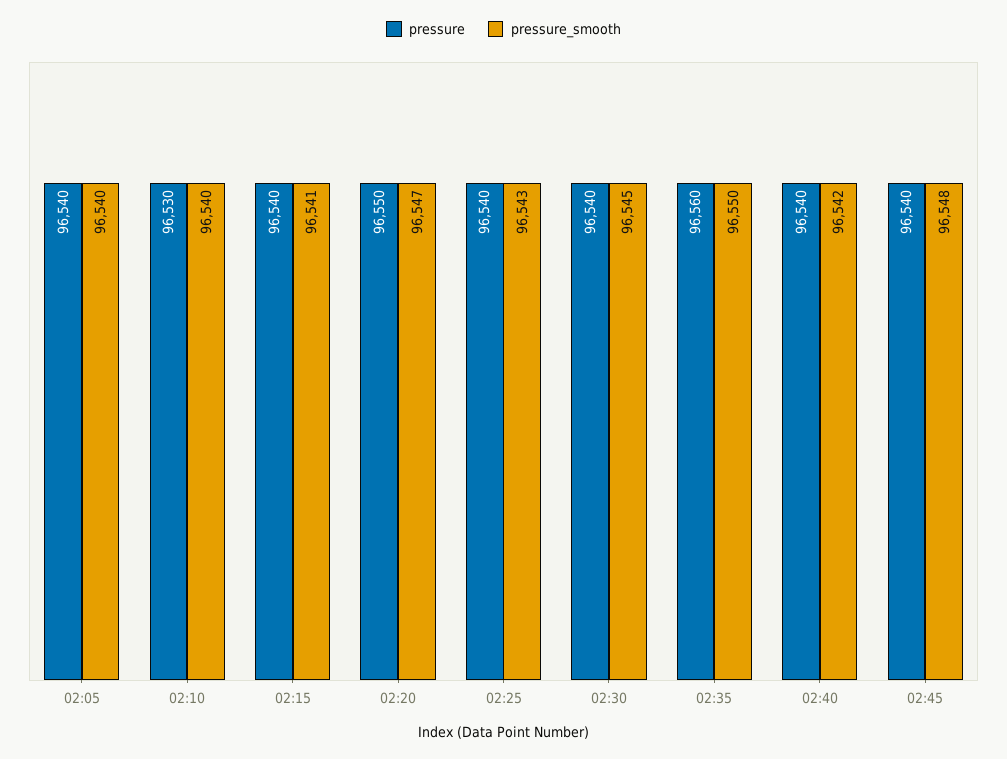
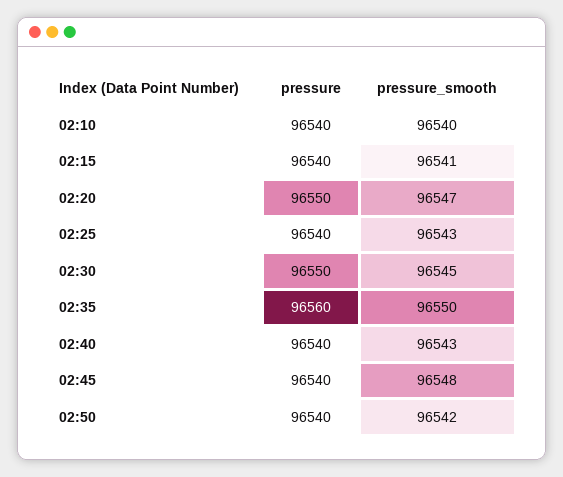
pressure, 02:05: 96540 -> none
pressure_smooth, 02:05: 96540 -> none
pressure, 02:10: 96530 -> 96540
pressure, 02:30: 96540 -> 96550
pressure_smooth, 02:40: 96542 -> 96543
pressure, 02:50: none -> 96540
pressure_smooth, 02:50: none -> 96542

